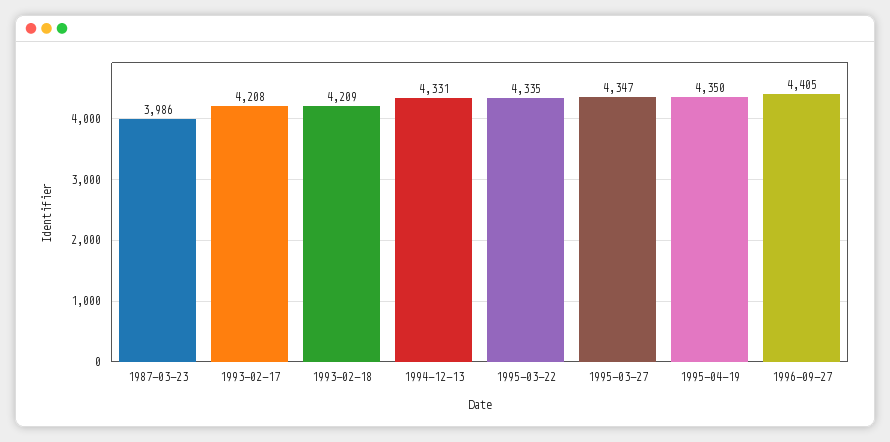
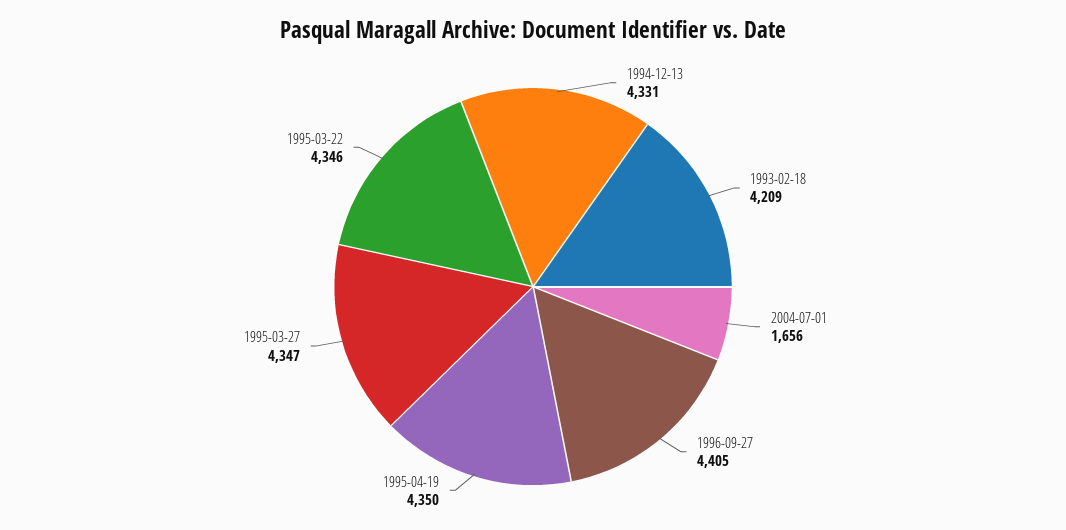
1987-03-23: 3986 -> none
1993-02-17: 4208 -> none
1995-03-22: 4335 -> 4346
2004-07-01: none -> 1656

